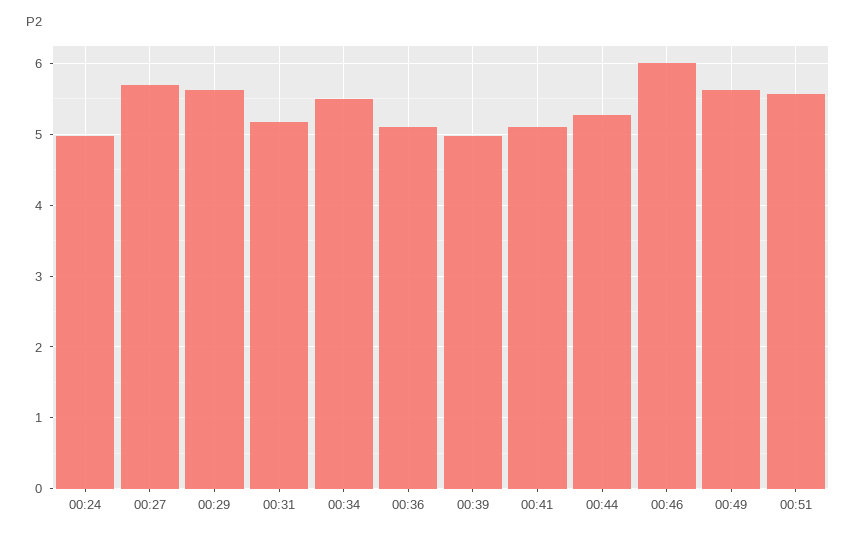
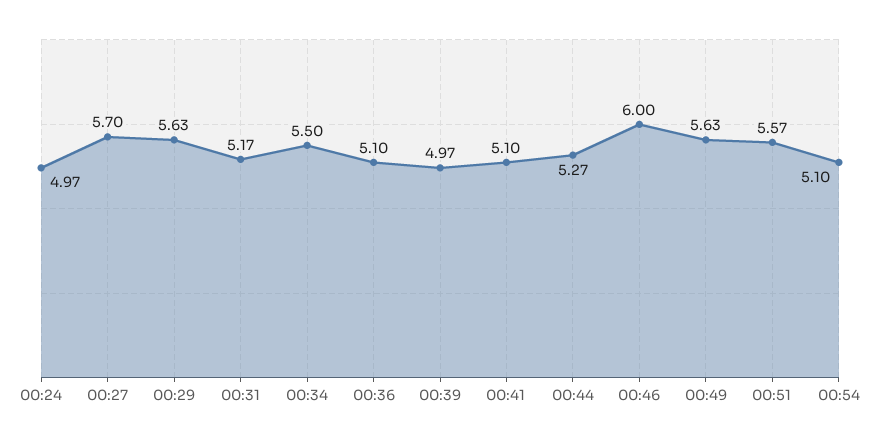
00:54: none -> 5.1

